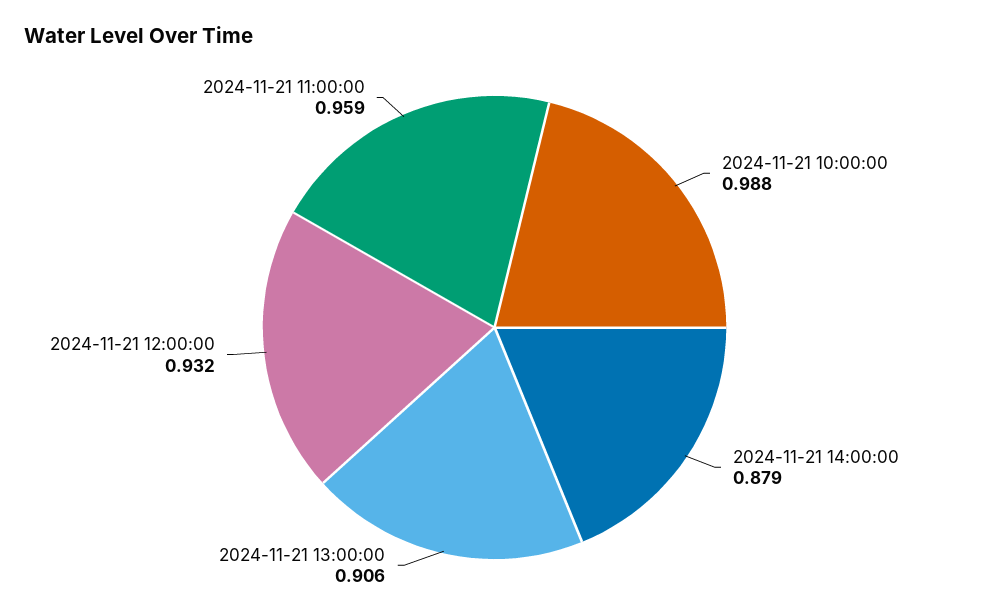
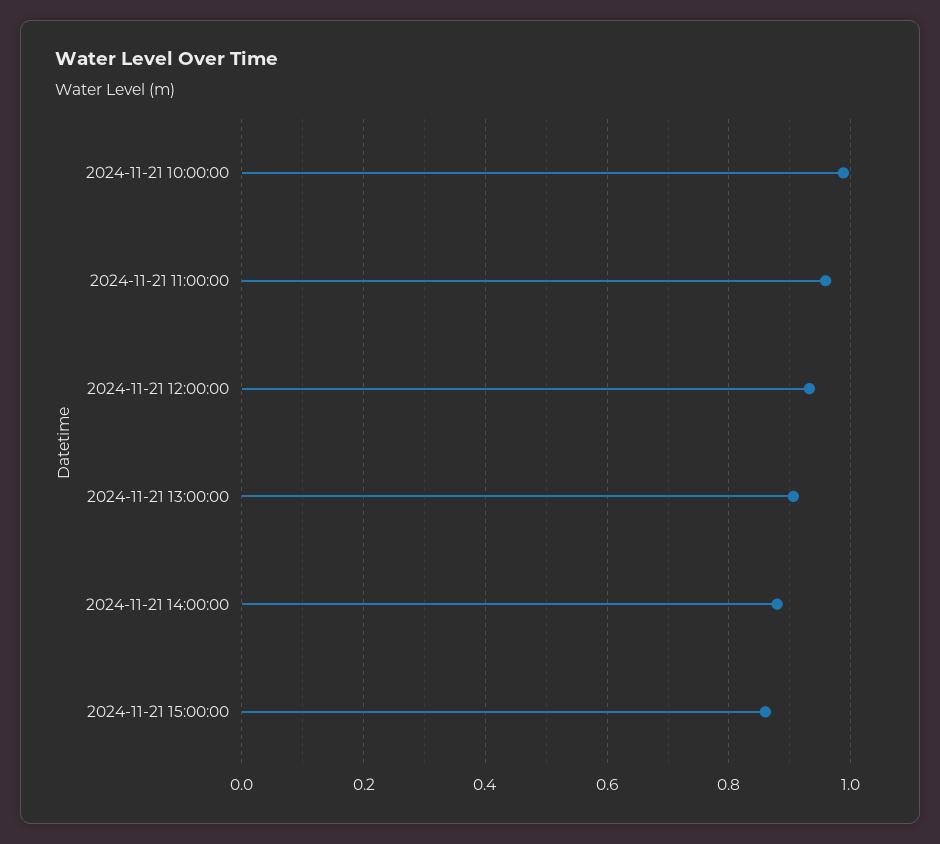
2024-11-21 15:00:00: none -> 0.86

